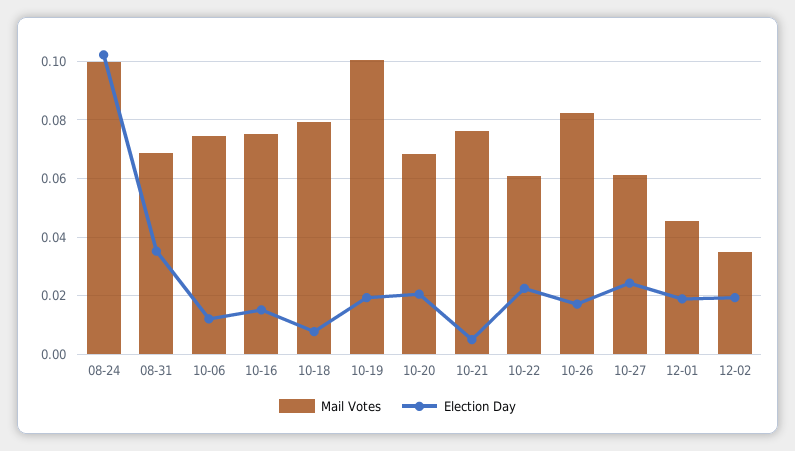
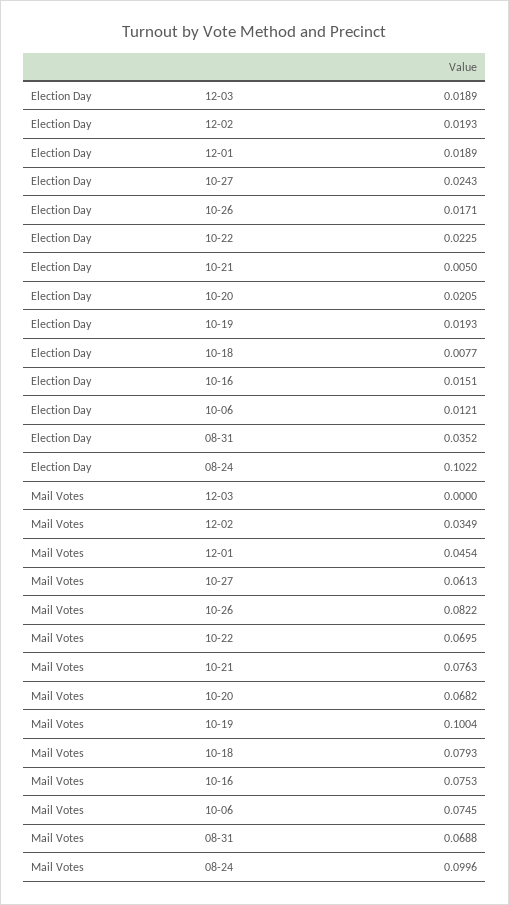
Mail Votes, 10-22: 0.06 -> 0.0695
Election Day, 12-03: none -> 0.0189
Mail Votes, 12-03: none -> 0

